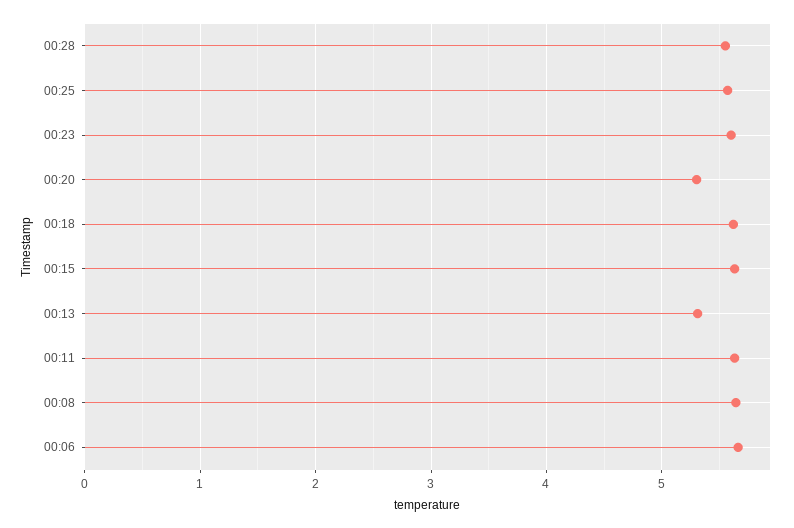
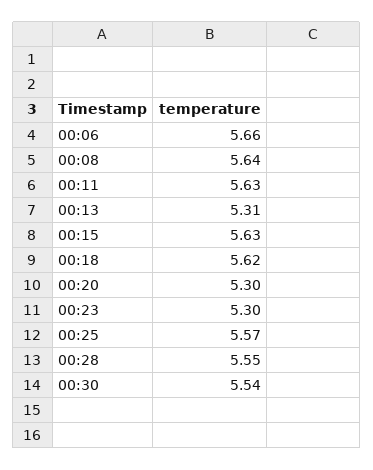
00:23: 5.6 -> 5.3
00:30: none -> 5.54

